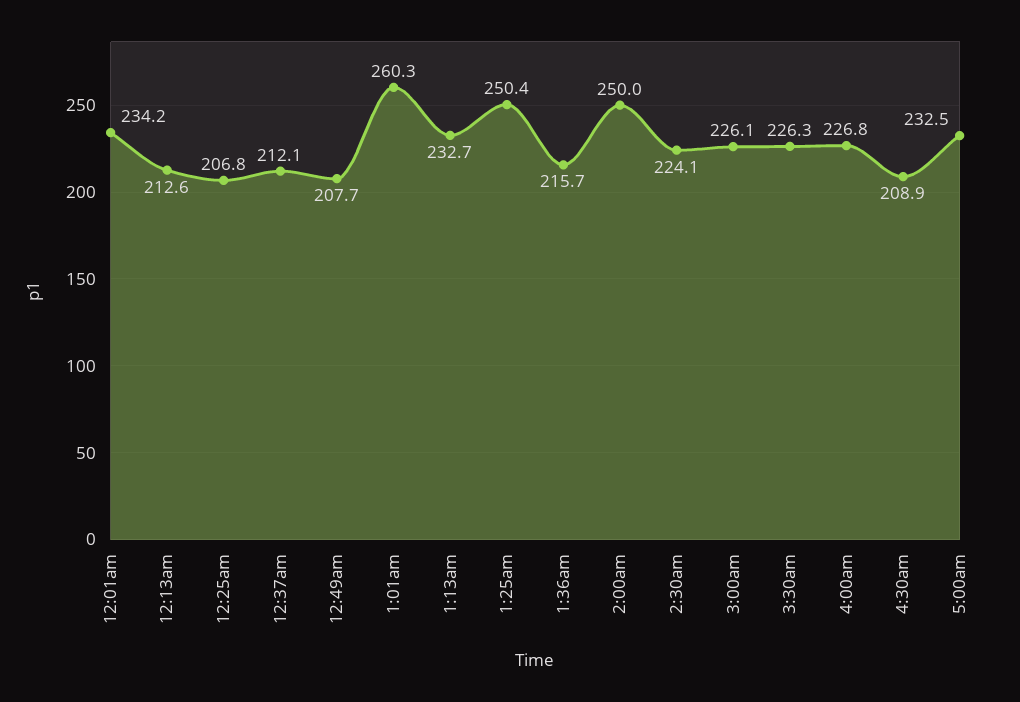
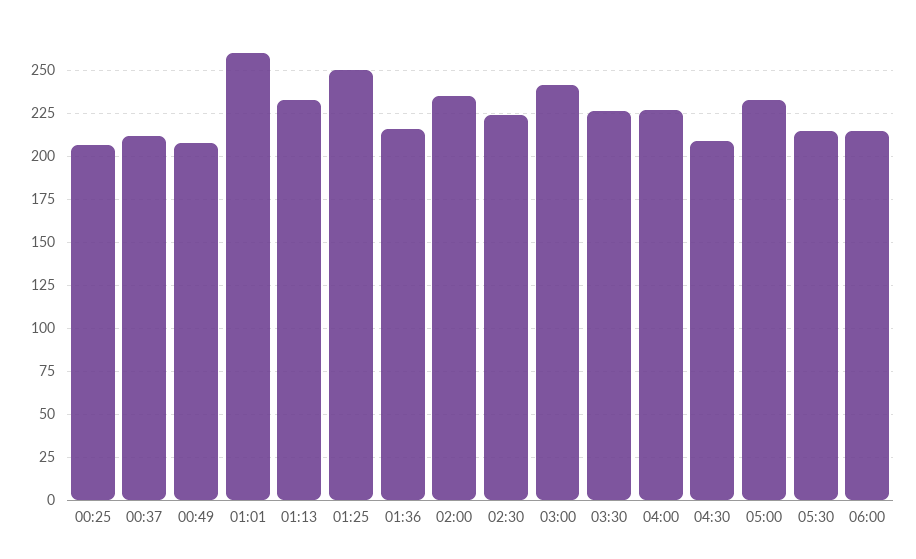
12:01am: 234.2 -> none
12:13am: 212.6 -> none
2:00am: 250 -> 235
3:00am: 226.1 -> 240
05:30: none -> 215
06:00: none -> 215

